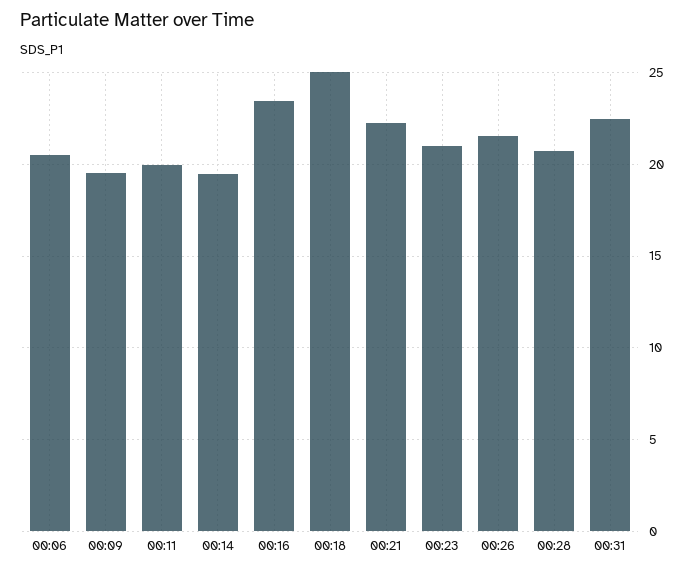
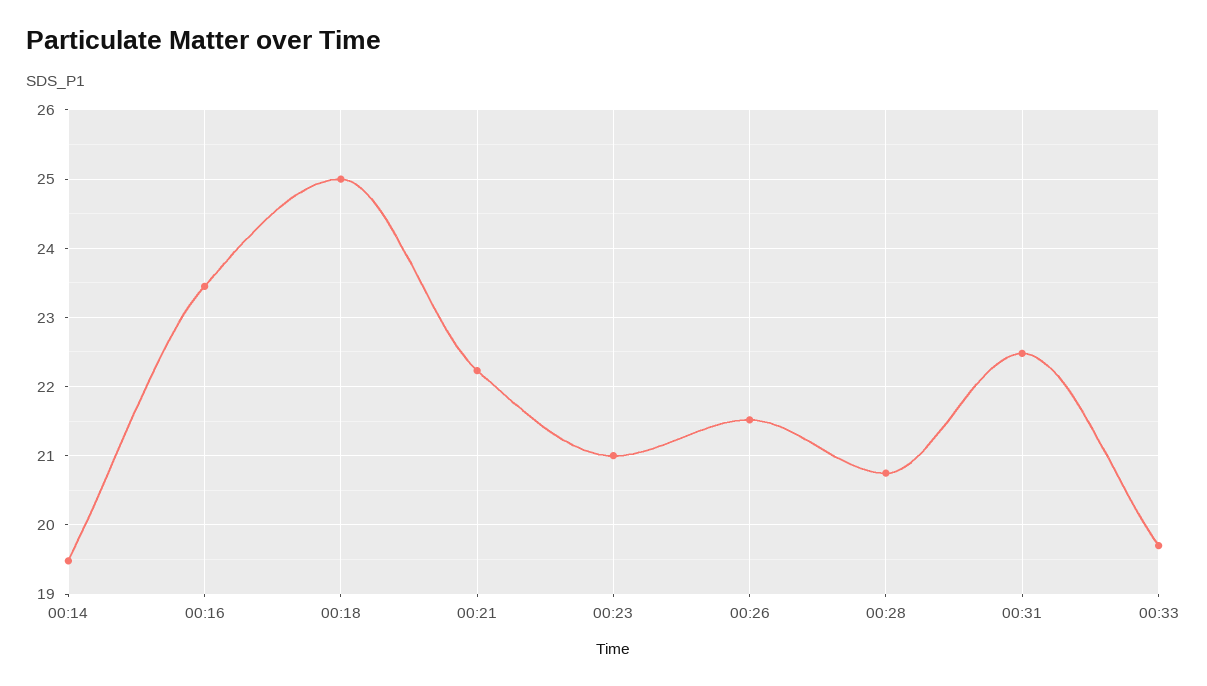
00:06: 20.5 -> none
00:09: 19.5 -> none
00:11: 20 -> none
00:33: none -> 19.7

